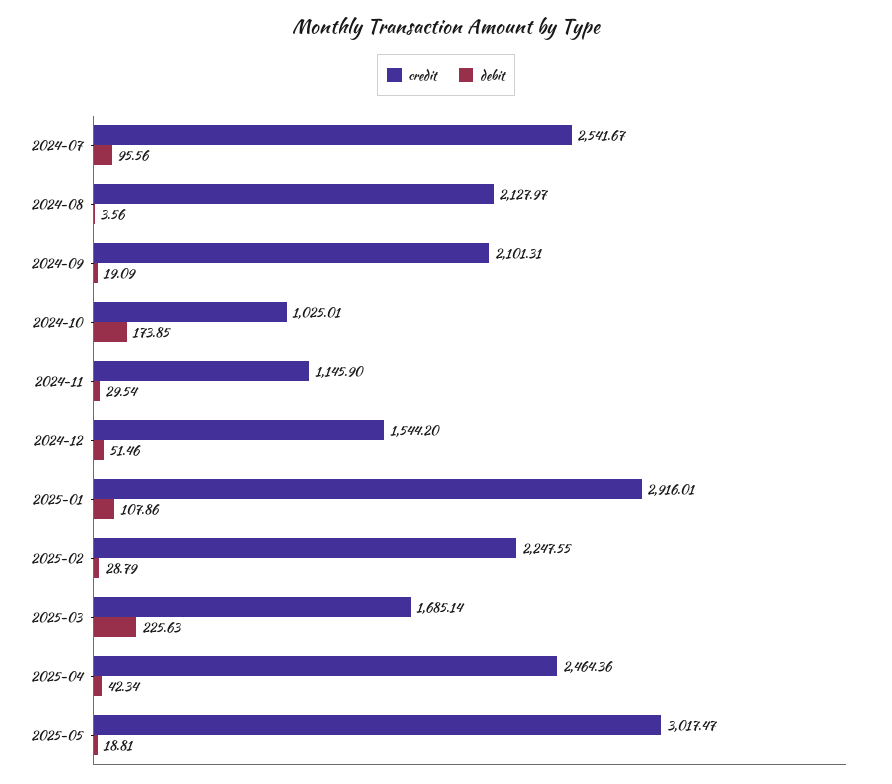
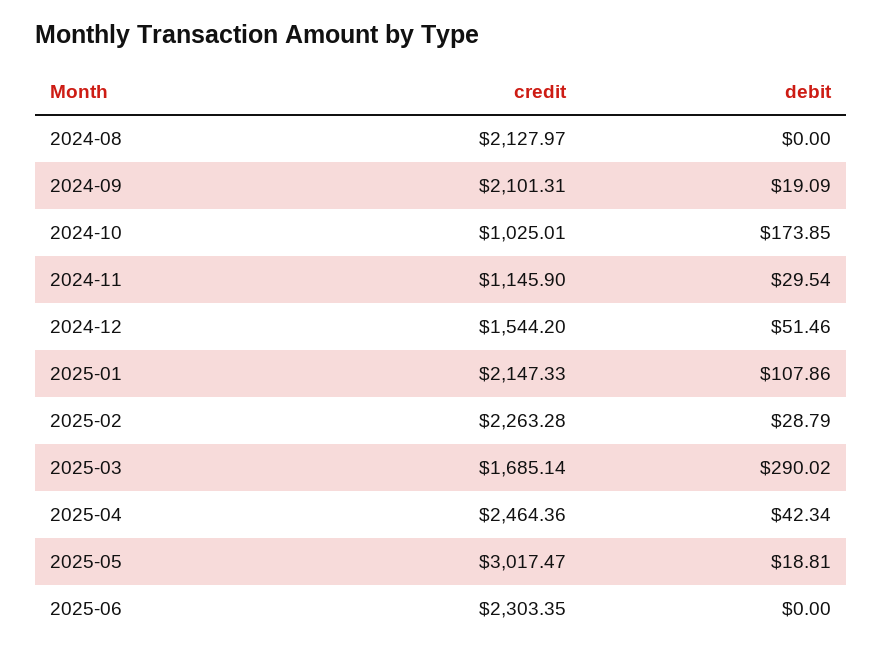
credit, 2024-07: 2541.67 -> none
debit, 2024-07: 95.56 -> none
debit, 2024-08: 3.56 -> 0
credit, 2025-01: 2916.01 -> 2147.33
credit, 2025-02: 2247.55 -> 2263.28
debit, 2025-03: 225.63 -> 290.02
credit, 2025-06: none -> 2303.35
debit, 2025-06: none -> 0

